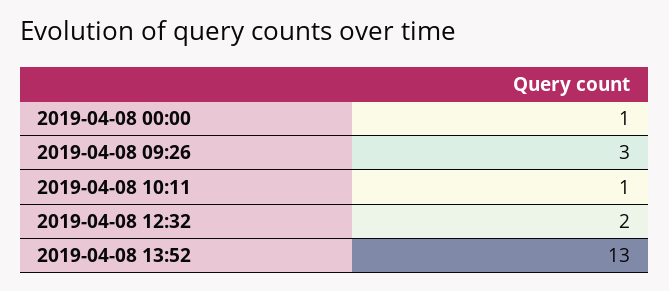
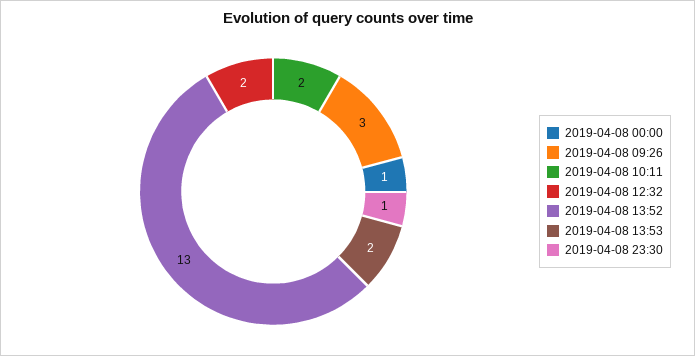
2019-04-08 10:11: 1 -> 2
2019-04-08 13:53: none -> 2
2019-04-08 23:30: none -> 1

